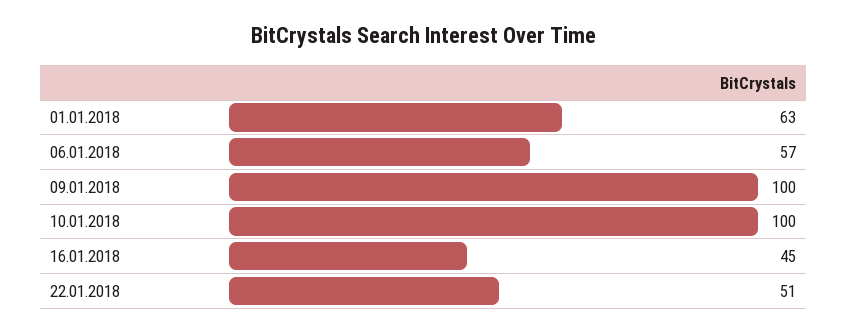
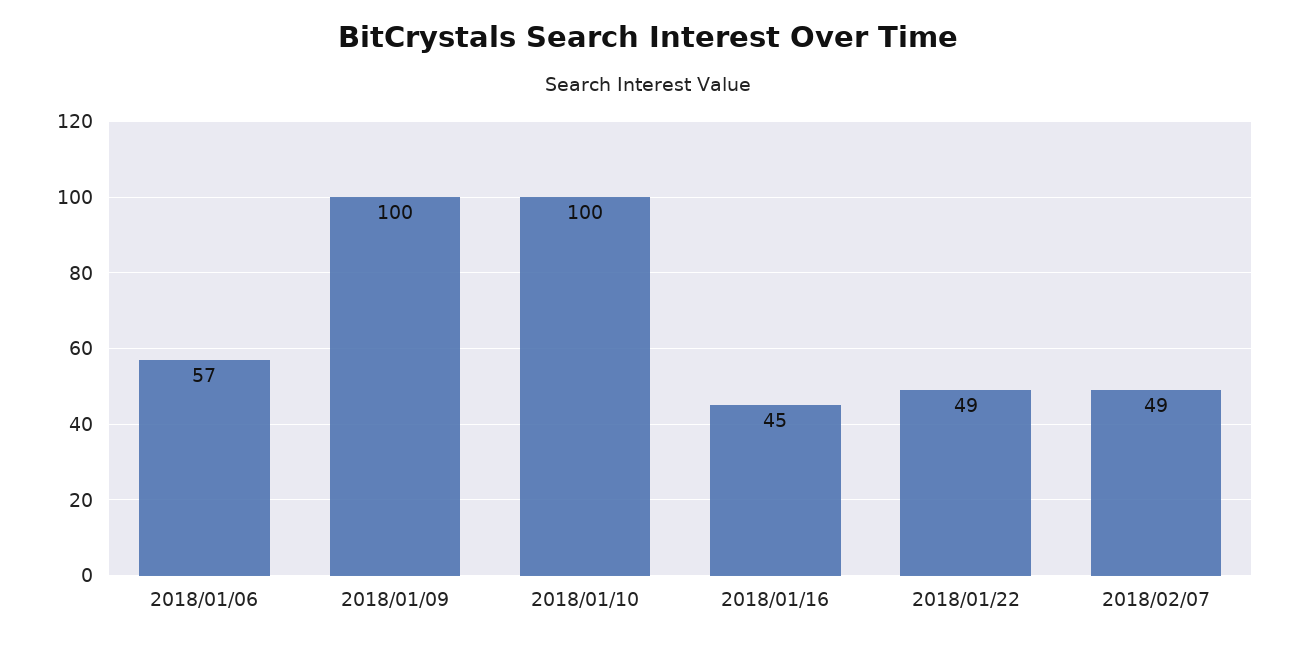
01.01.2018: 63 -> none
22.01.2018: 51 -> 49
2018/02/07: none -> 49

